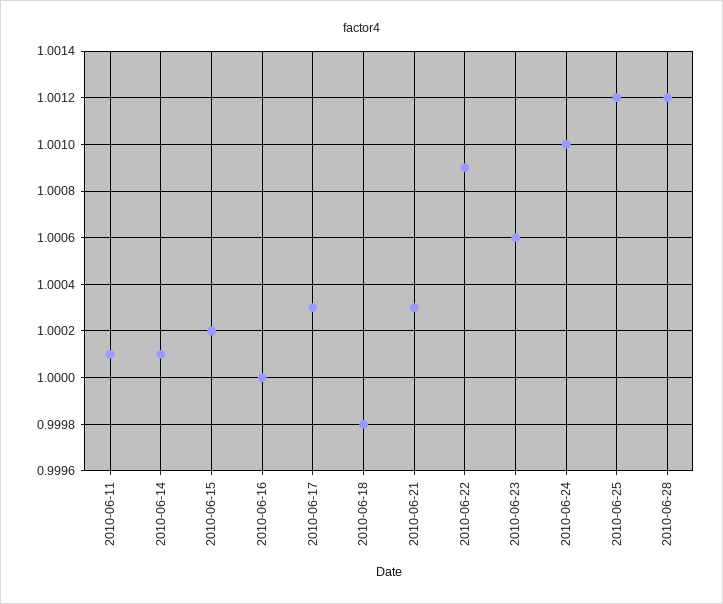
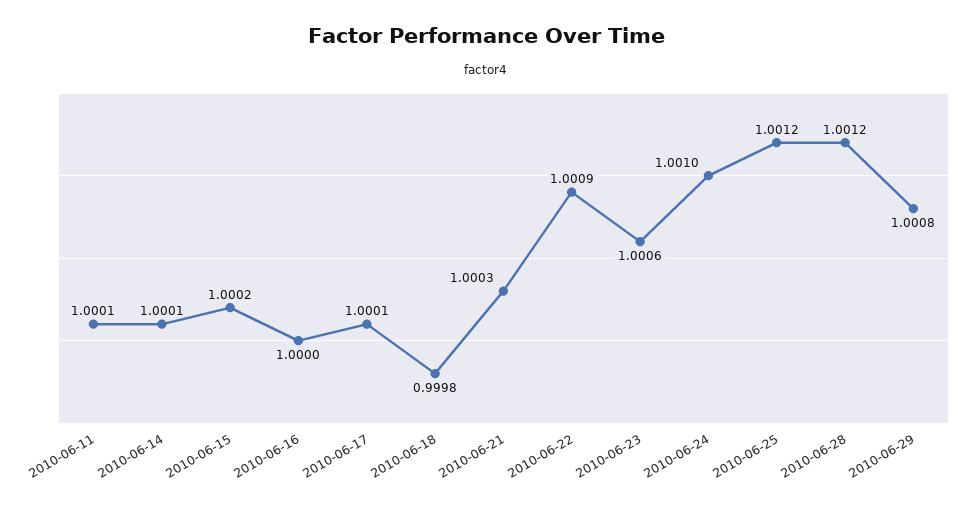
2010-06-17: 1.0003 -> 1.0001
2010-06-29: none -> 1.0008

